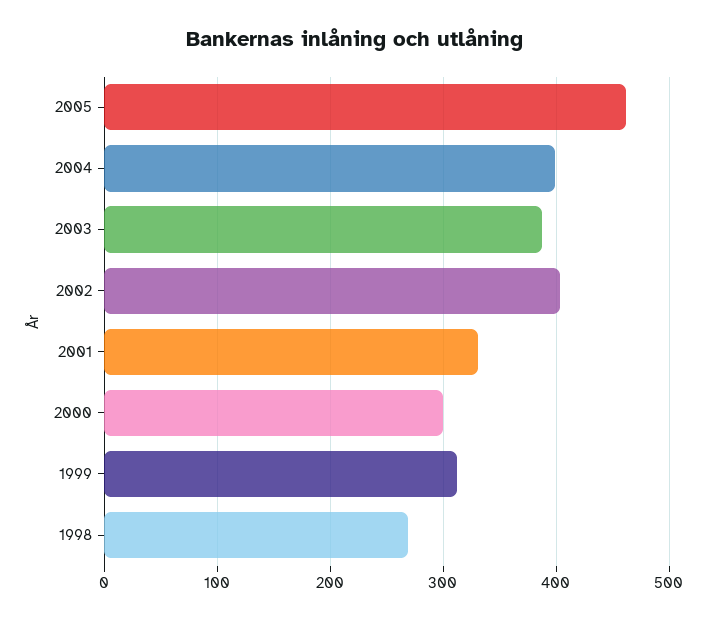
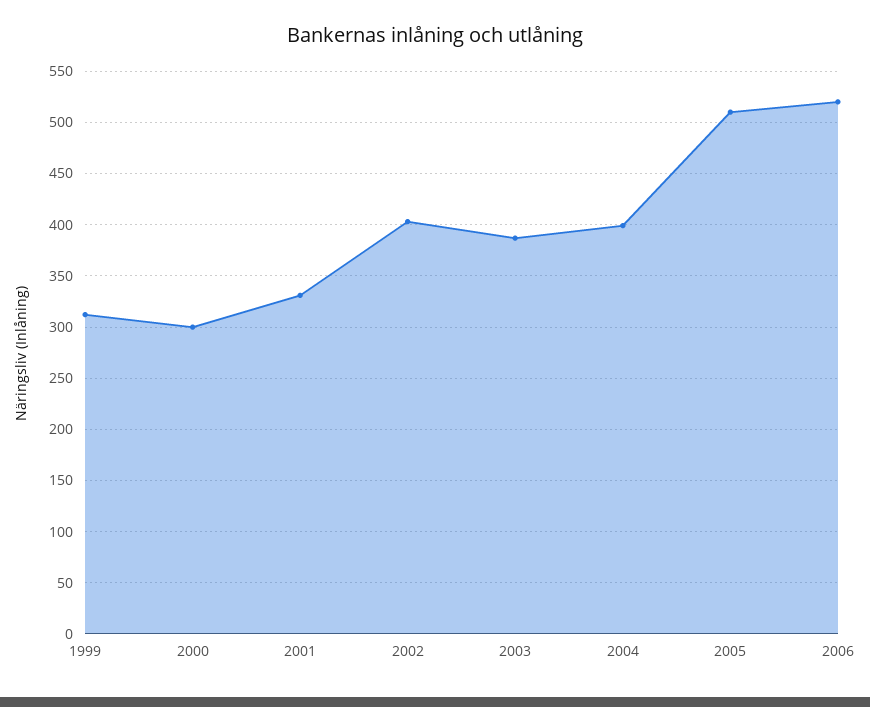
2005: 460 -> 510
1998: 270 -> none
2006: none -> 520

